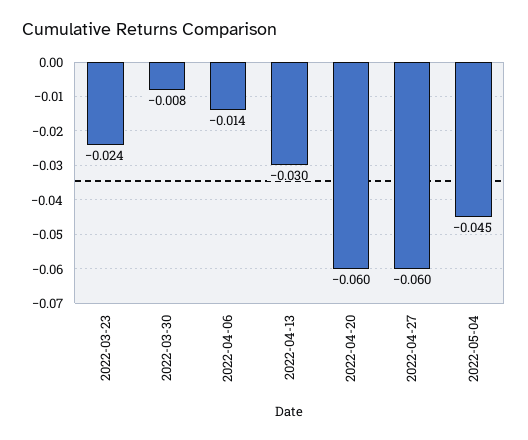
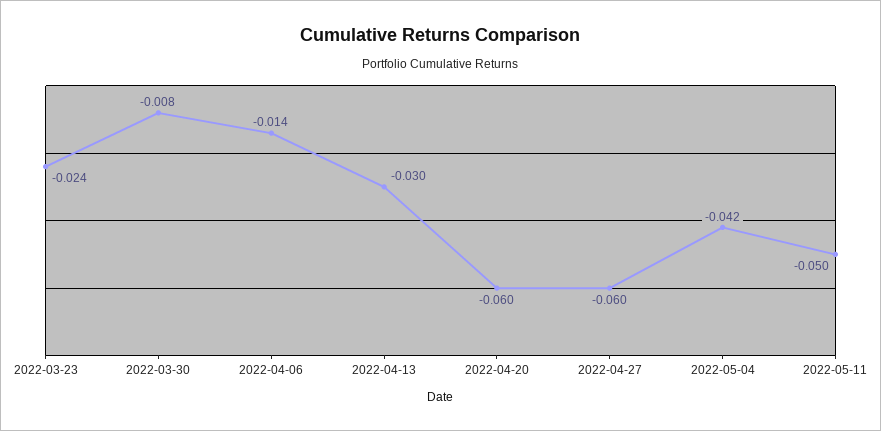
2022-05-04: -0.045 -> -0.042
2022-05-11: none -> -0.05

